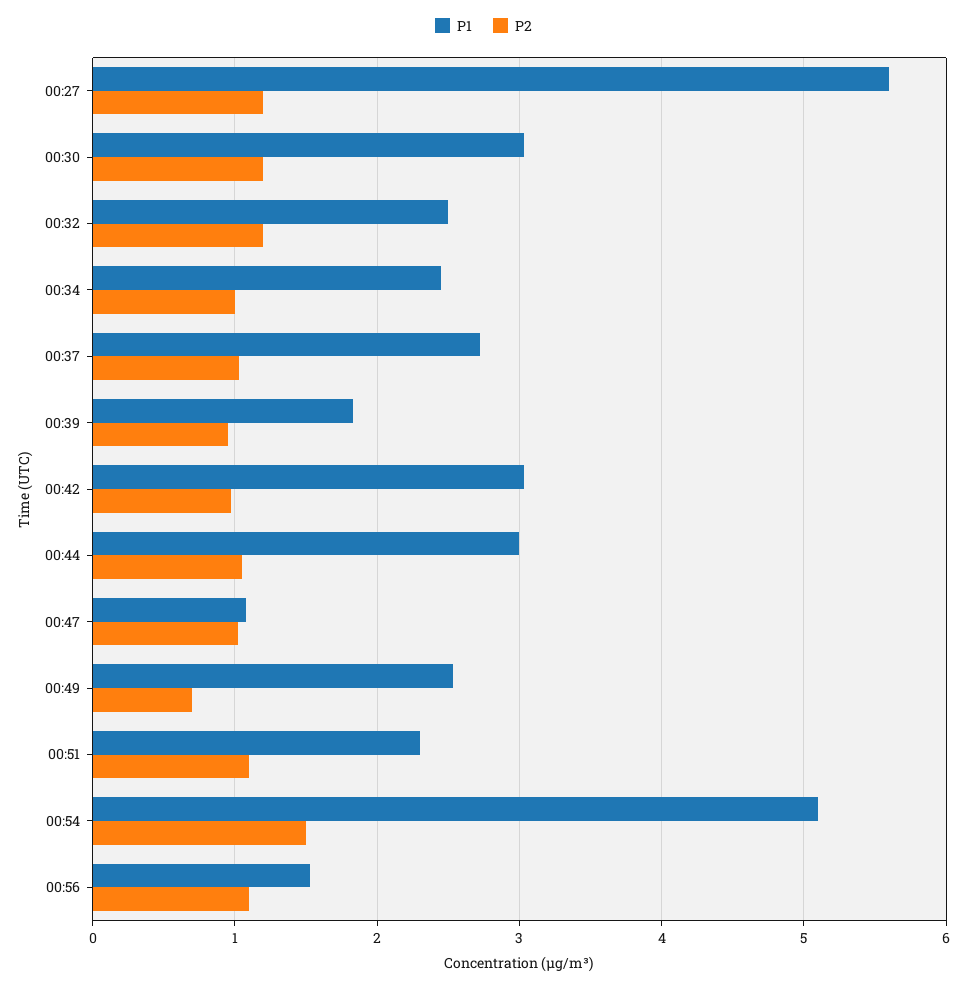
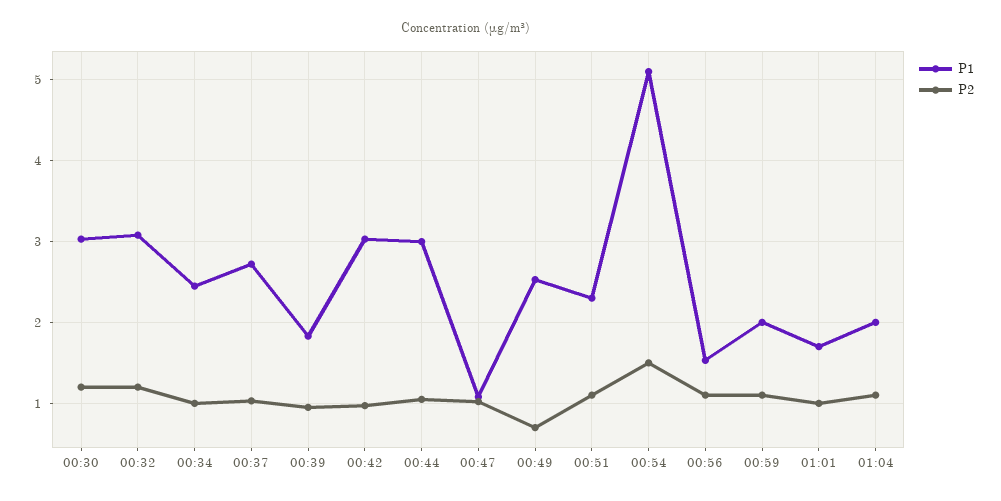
P1, 00:27: 5.6 -> none
P2, 00:27: 1.2 -> none
P1, 00:32: 2.5 -> 3.1
P1, 00:59: none -> 2
P2, 00:59: none -> 1.1
P1, 01:01: none -> 1.7
P2, 01:01: none -> 1
P1, 01:04: none -> 2
P2, 01:04: none -> 1.1

